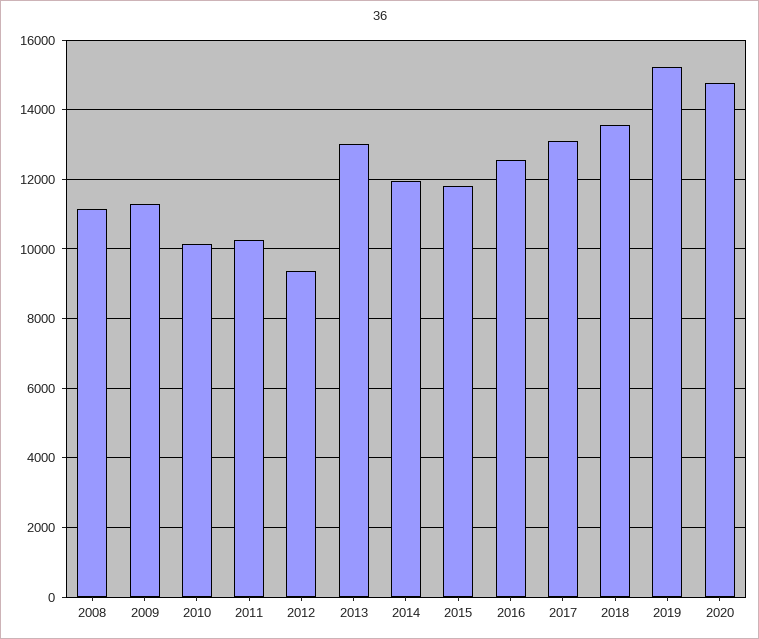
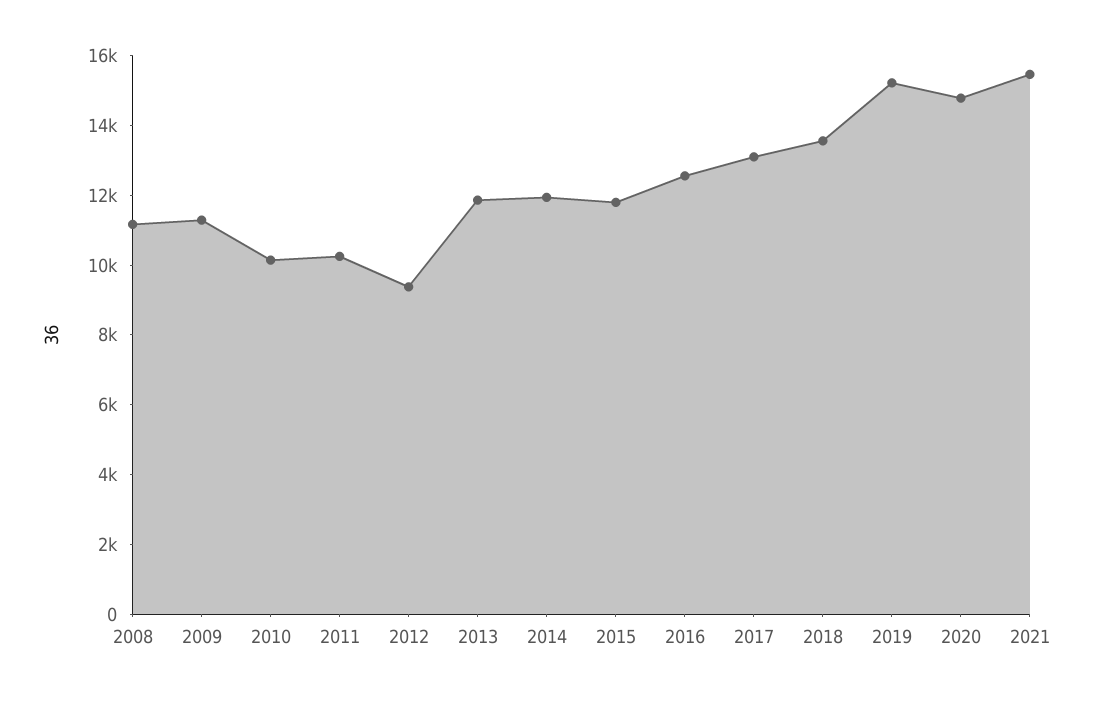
2013: 13000 -> 12000
2021: none -> 15500

